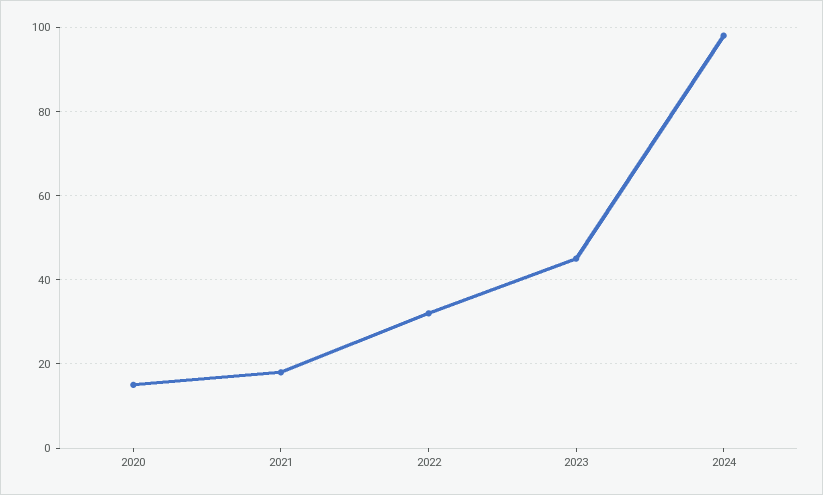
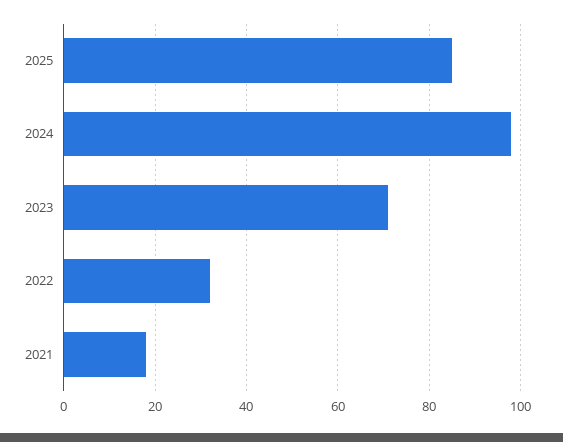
2020: 15 -> none
2023: 45 -> 70
2025: none -> 85

